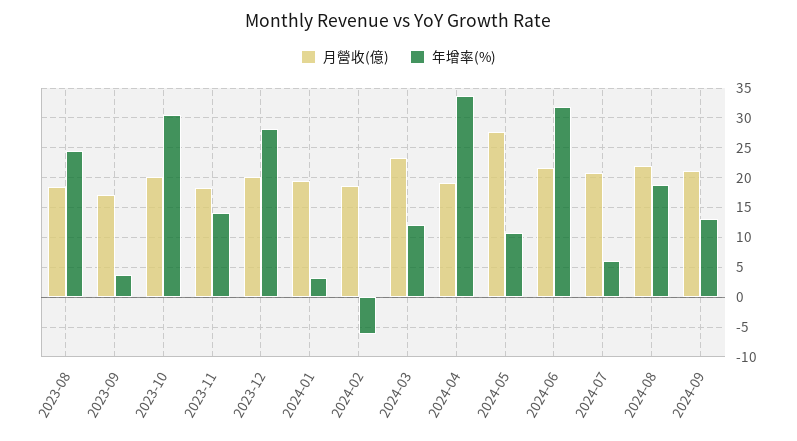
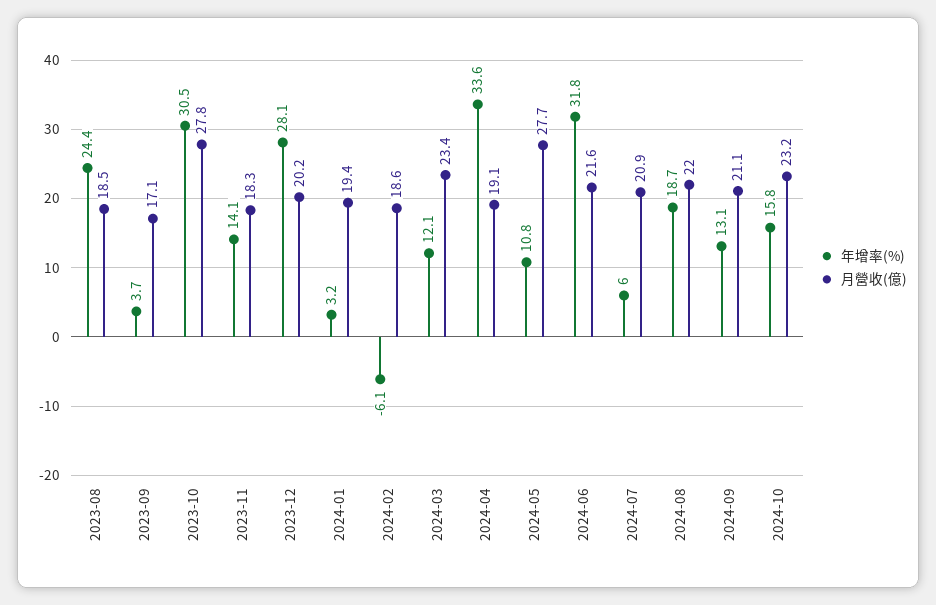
月營收(億), 2023-10: 20 -> 27.8
年增率(%), 2024-10: none -> 15.8
月營收(億), 2024-10: none -> 23.2

